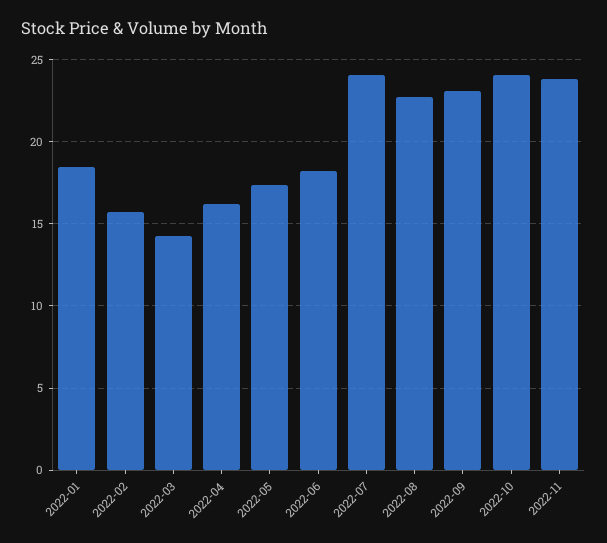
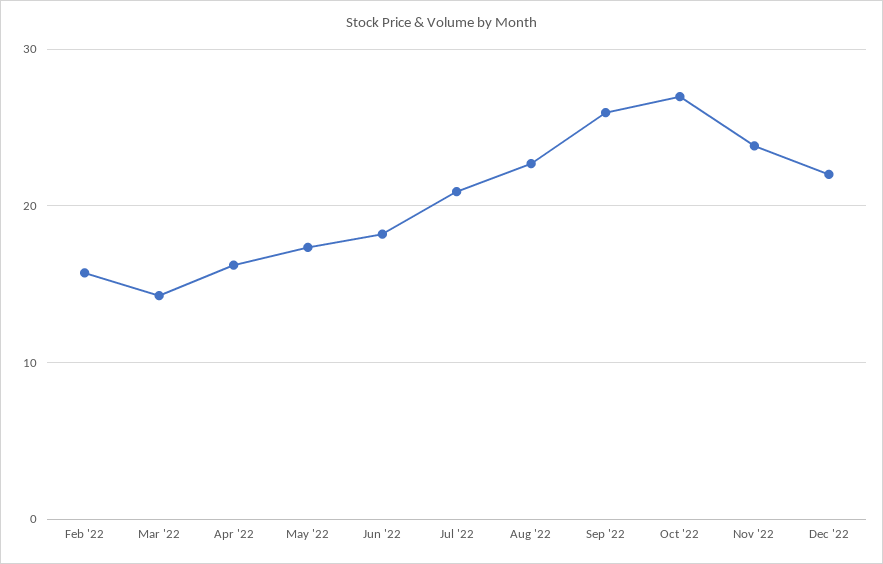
2022-01: 18.5 -> none
2022-07: 24 -> 21
2022-09: 23 -> 26
2022-10: 24 -> 27
Dec '22: none -> 22

